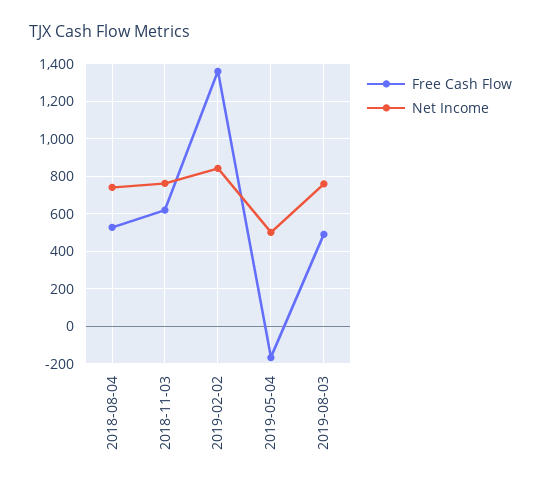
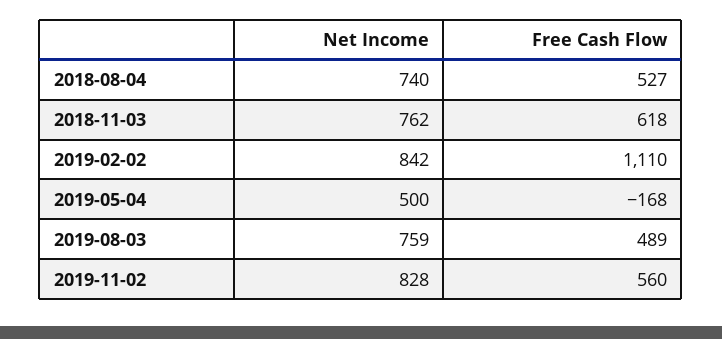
Free Cash Flow, 2019-02-02: 1350 -> 1110
Net Income, 2019-11-02: none -> 828
Free Cash Flow, 2019-11-02: none -> 560

